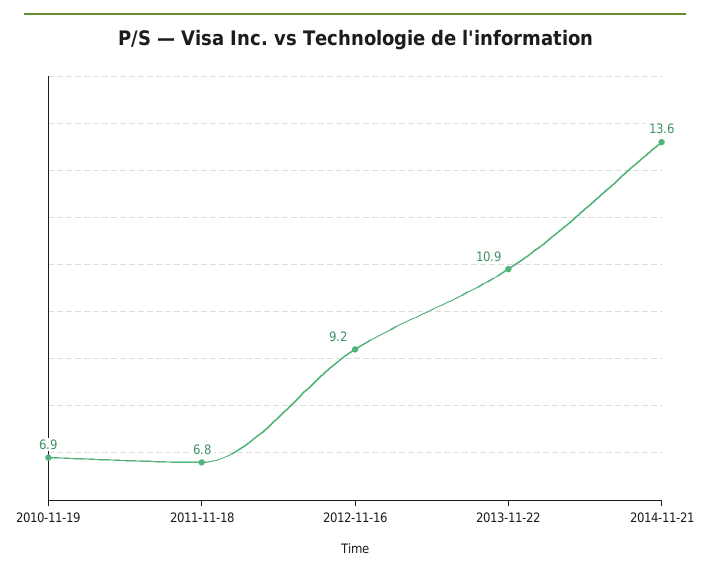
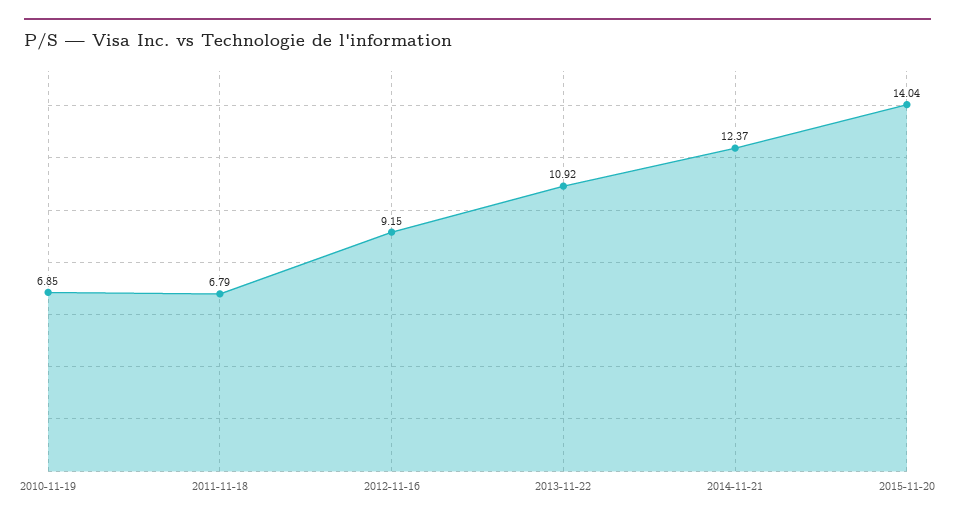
2014-11-21: 13.6 -> 12.37
2015-11-20: none -> 14.04

